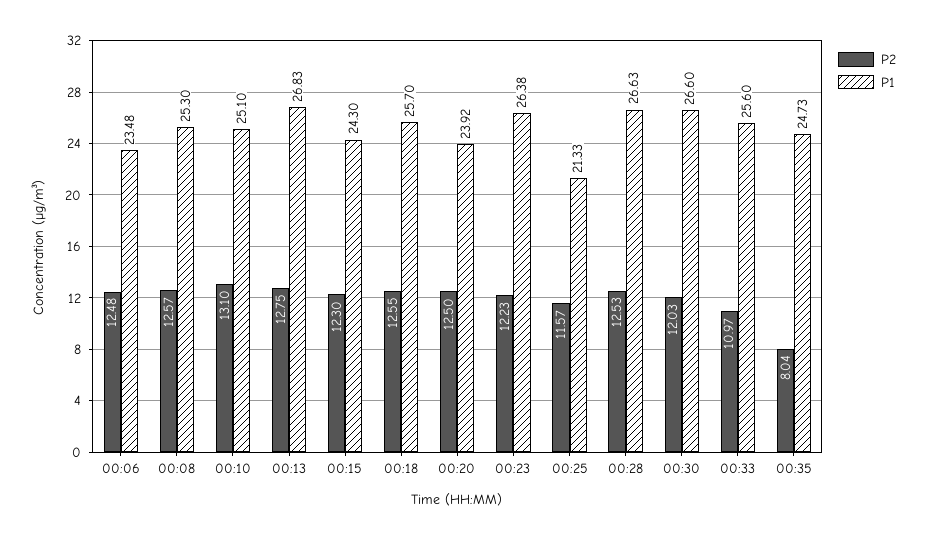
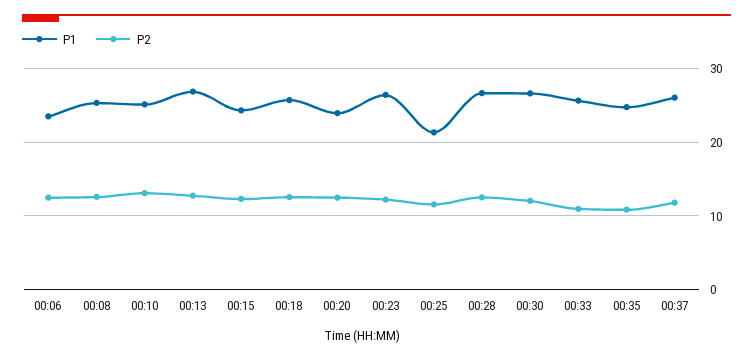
P2, 00:35: 8.04 -> 11
P1, 00:37: none -> 26
P2, 00:37: none -> 12

